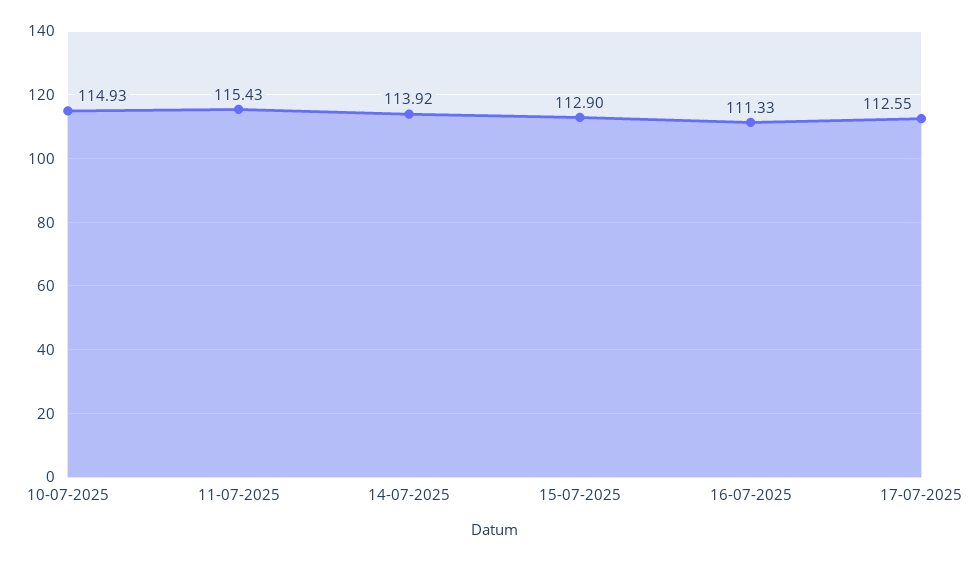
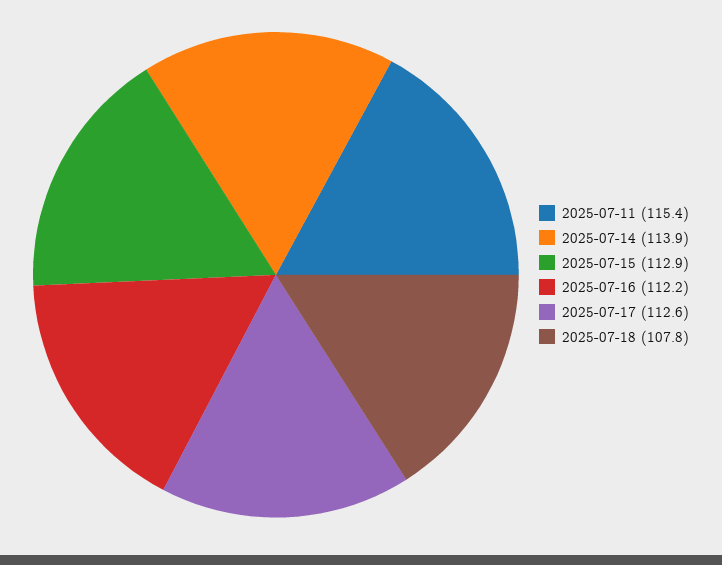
10-07-2025: 114.93 -> none
16-07-2025: 111.33 -> 112.2
2025-07-18: none -> 107.8

